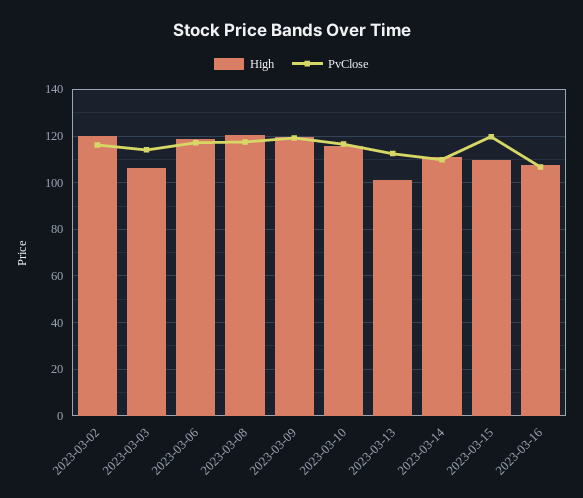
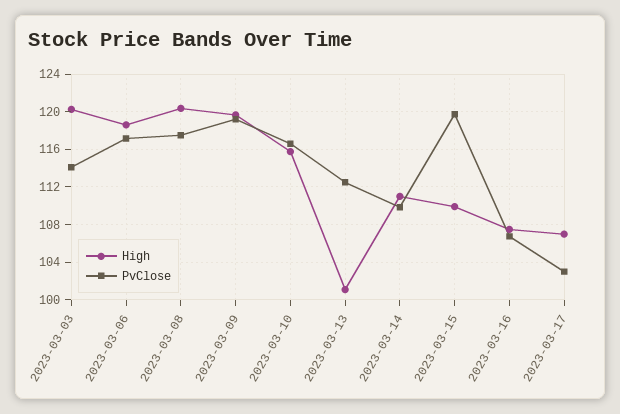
High, 2023-03-02: 120 -> none
PvClose, 2023-03-02: 115 -> none
High, 2023-03-03: 105 -> 120
High, 2023-03-17: none -> 107
PvClose, 2023-03-17: none -> 103

